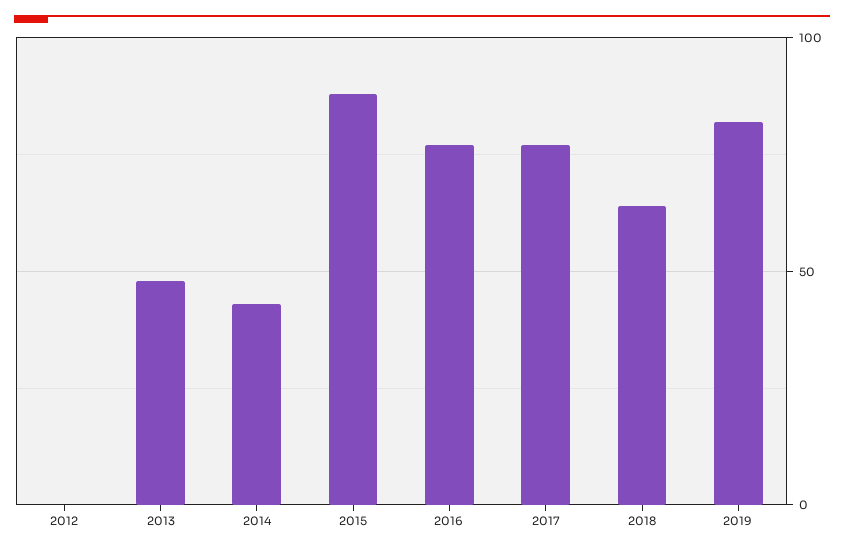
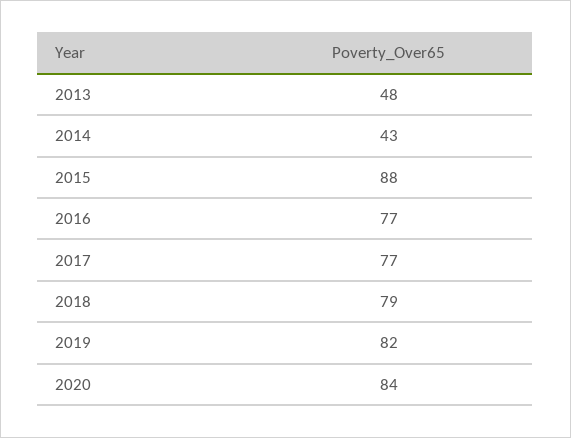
2012: 0 -> none
2018: 65 -> 79
2020: none -> 84

